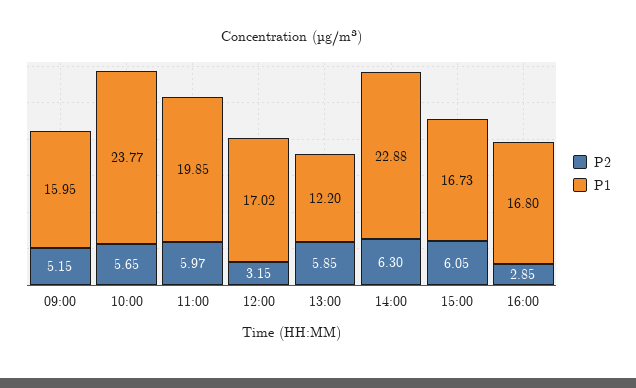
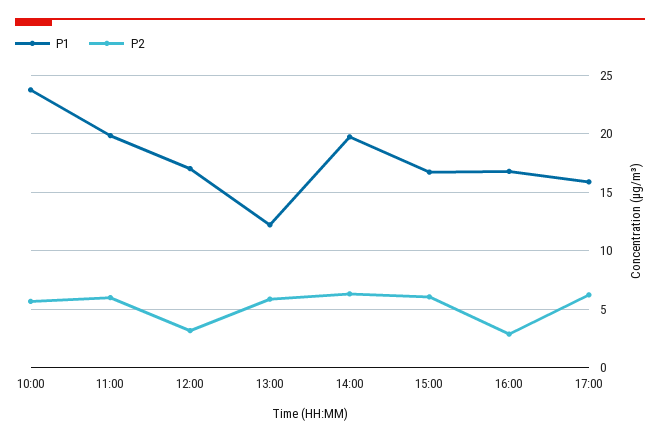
P2, 09:00: 5.15 -> none
P1, 09:00: 15.95 -> none
P1, 14:00: 22.88 -> 20
P1, 17:00: none -> 16
P2, 17:00: none -> 6

